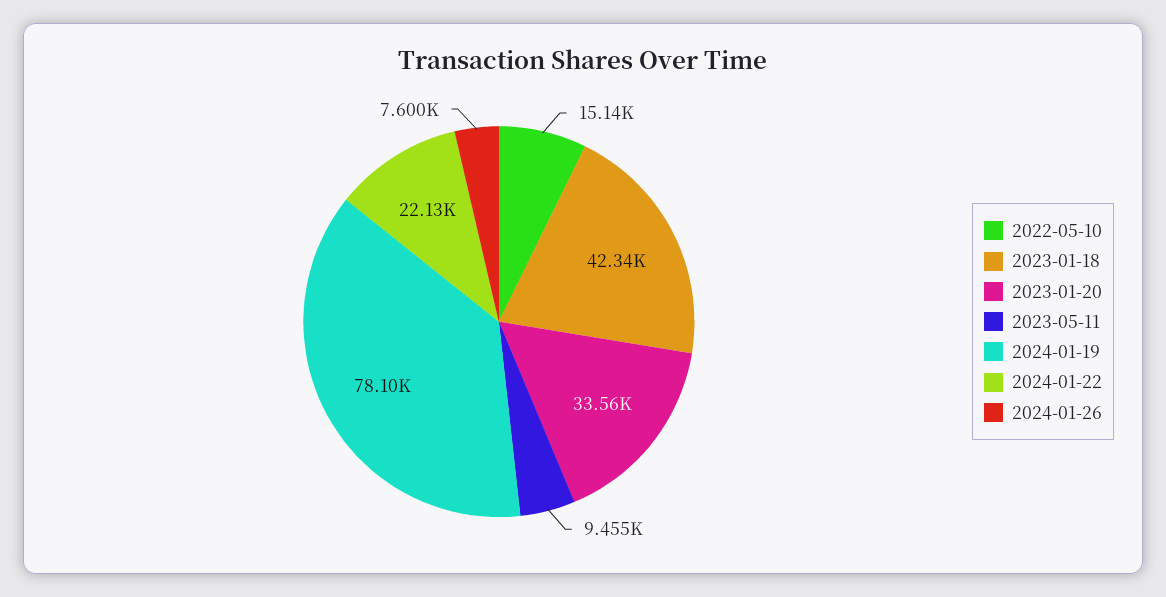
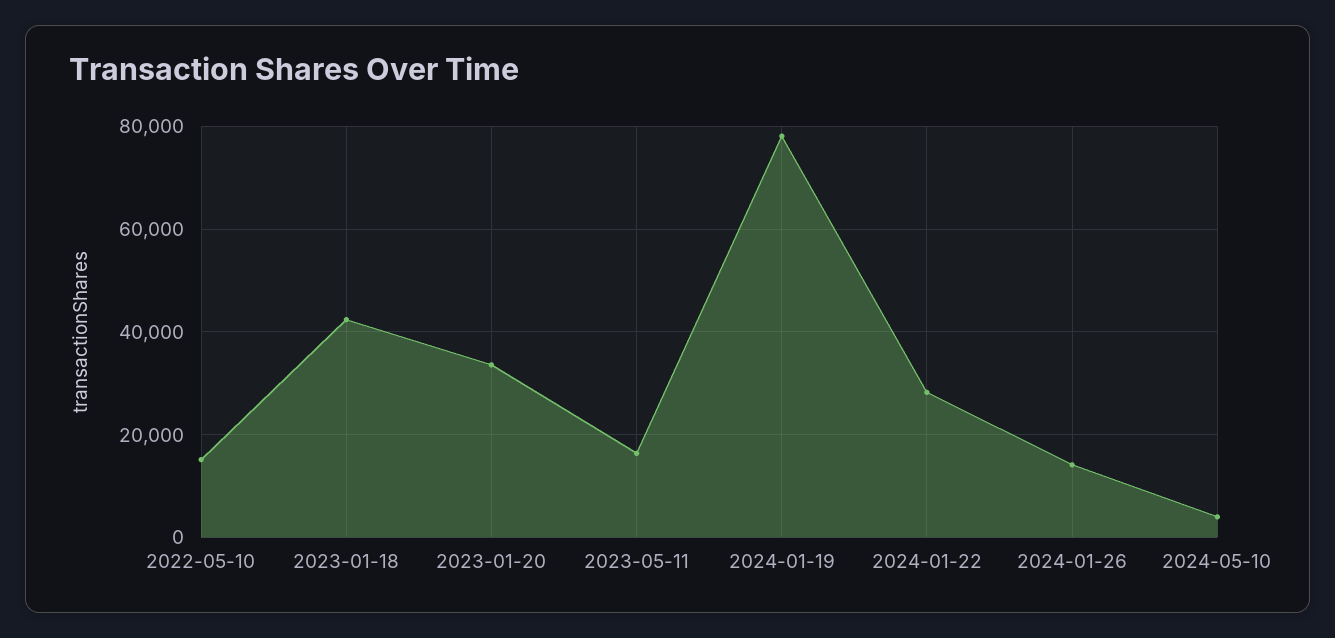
2023-05-11: 9455 -> 16000
2024-01-22: 22130 -> 28000
2024-01-26: 7600 -> 14000
2024-05-10: none -> 4000

